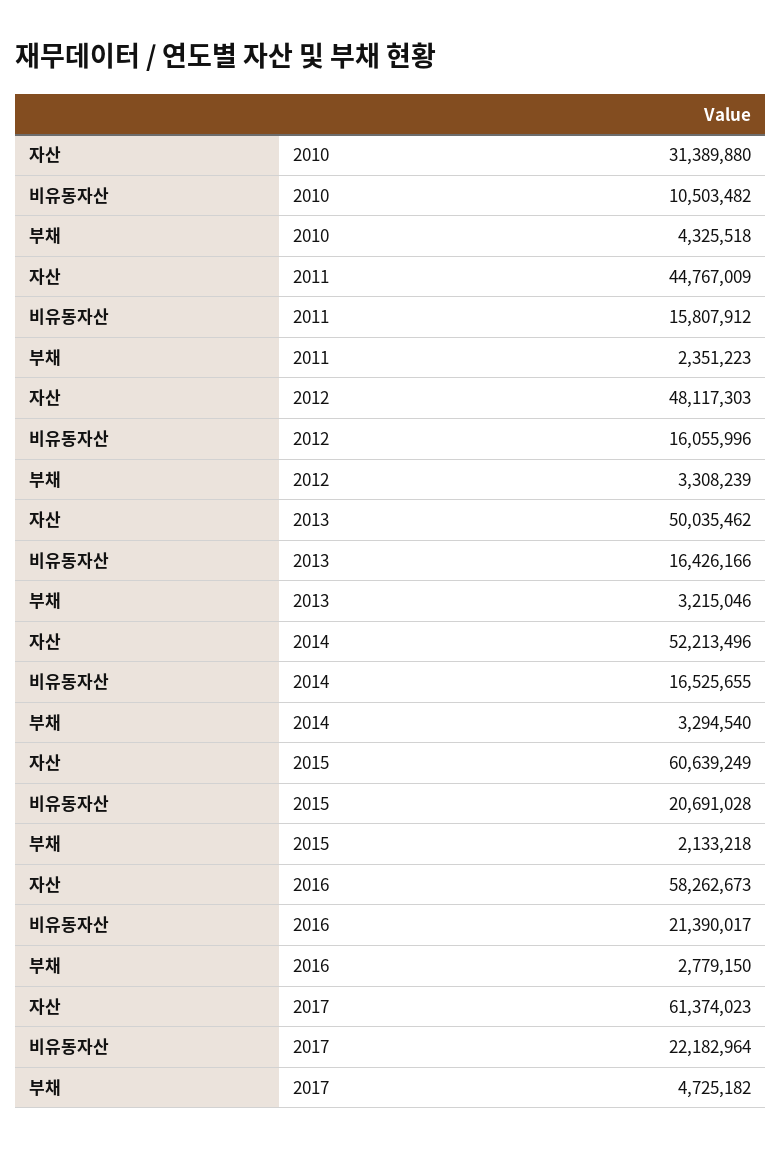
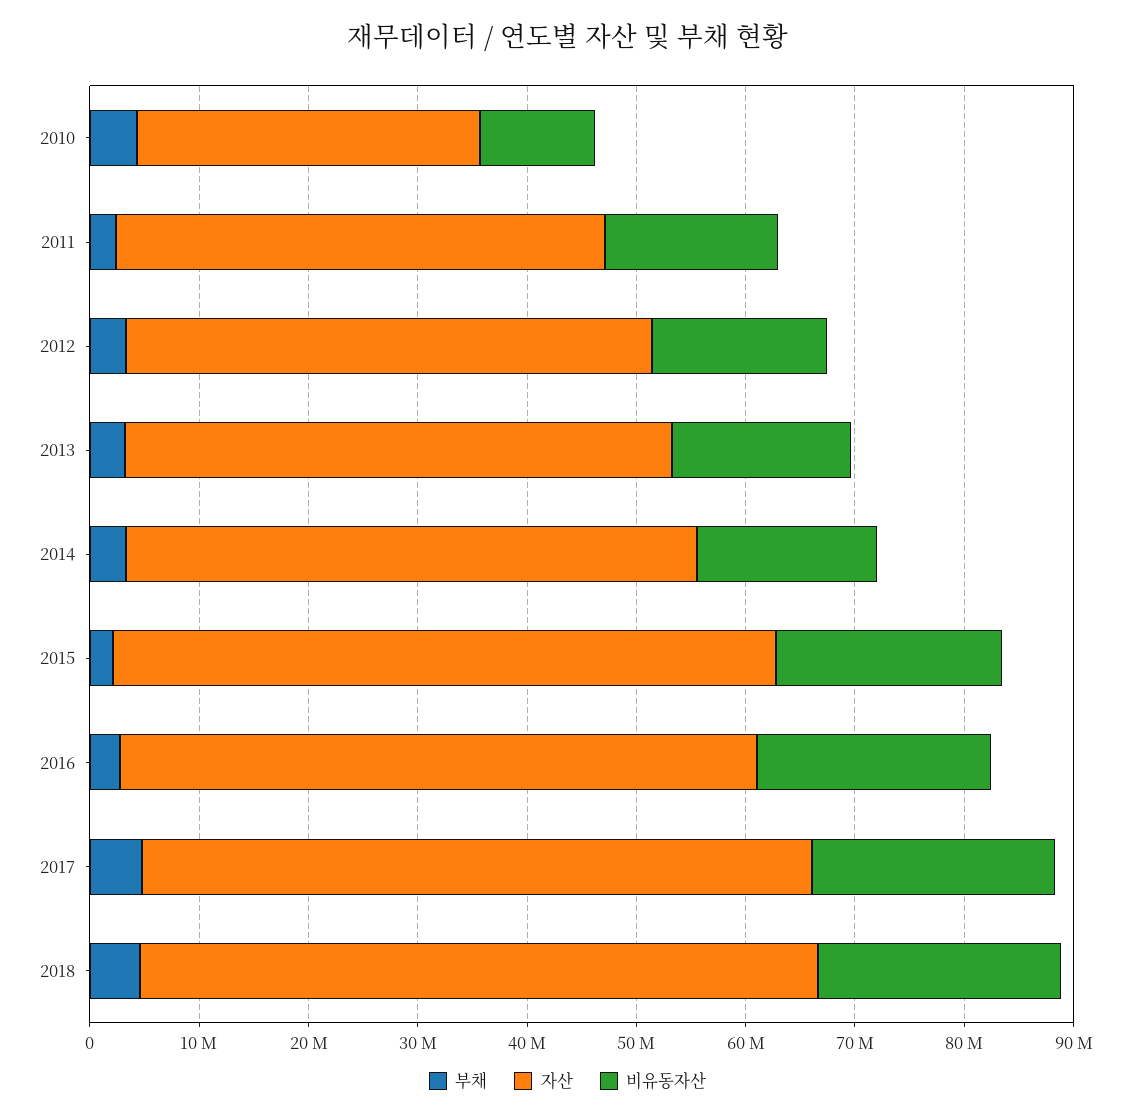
부채, 2018: none -> 4000000
자산, 2018: none -> 62000000
비유동자산, 2018: none -> 22000000

